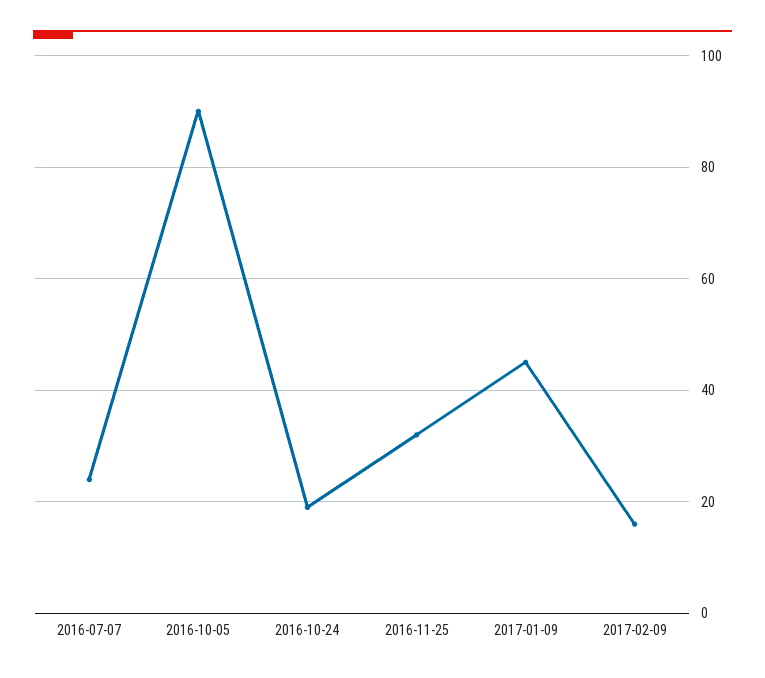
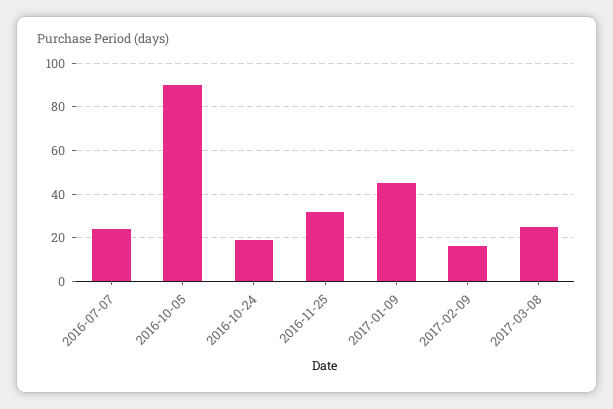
2017-03-08: none -> 25

